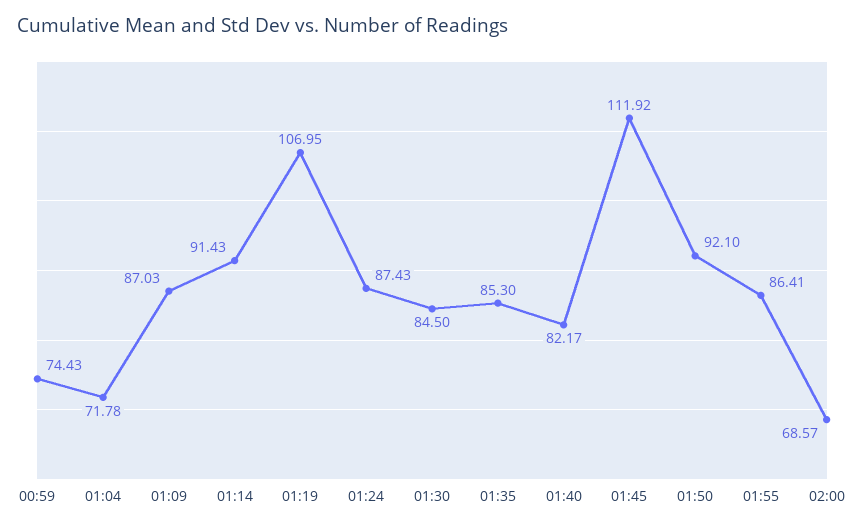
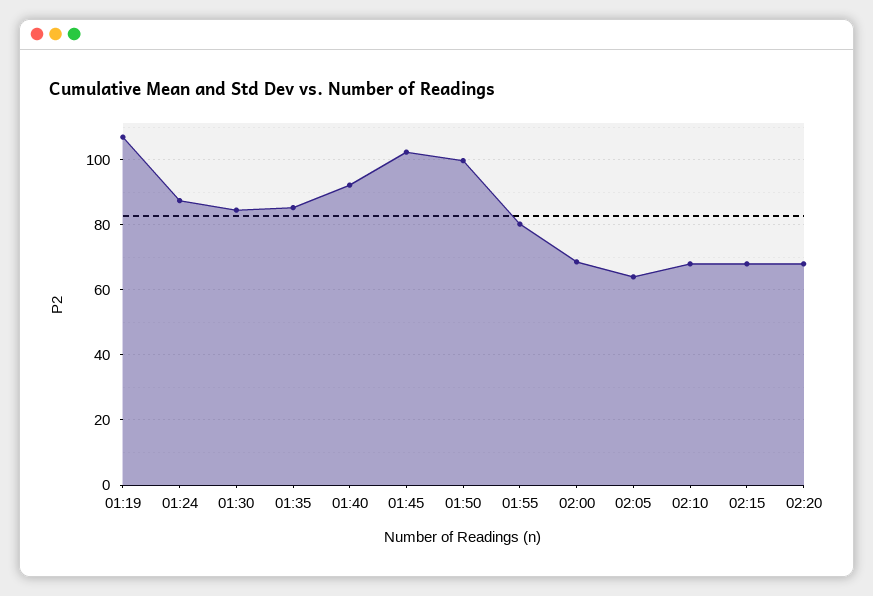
00:59: 74.43 -> none
01:04: 71.78 -> none
01:09: 87.03 -> none
01:14: 91.43 -> none
01:40: 82.17 -> 92
01:45: 111.92 -> 102
01:50: 92.1 -> 100
01:55: 86.41 -> 80
02:05: none -> 64
02:10: none -> 68
02:15: none -> 68
02:20: none -> 68

